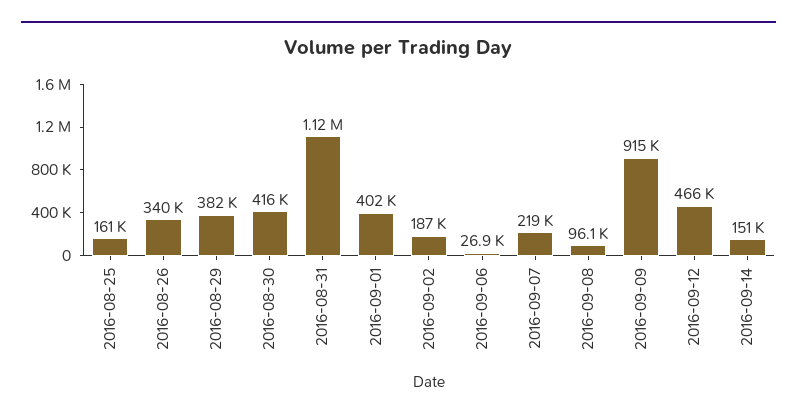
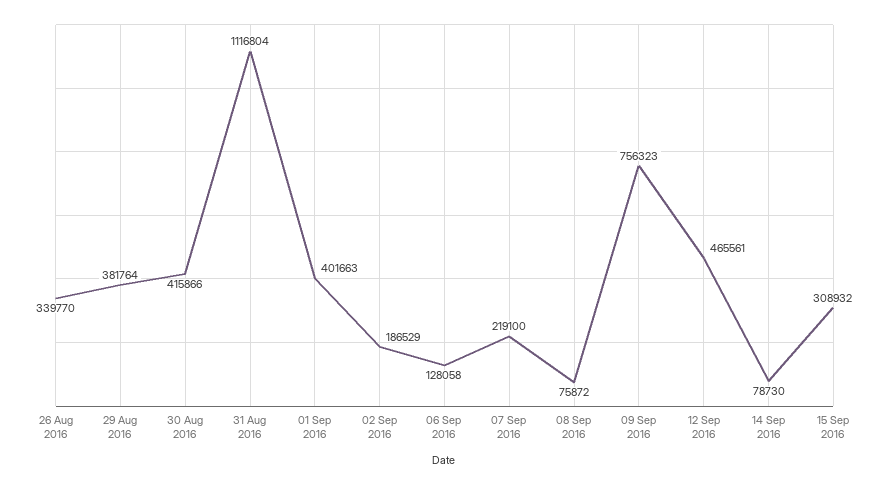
2016-08-25: 161000 -> none
2016-09-06: 26900 -> 128058
2016-09-08: 96100 -> 75872
2016-09-09: 915000 -> 756323
2016-09-14: 151000 -> 78730
15 Sep 2016: none -> 308932

